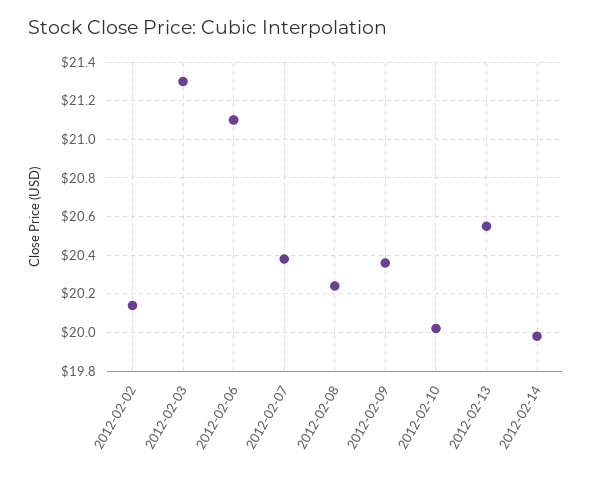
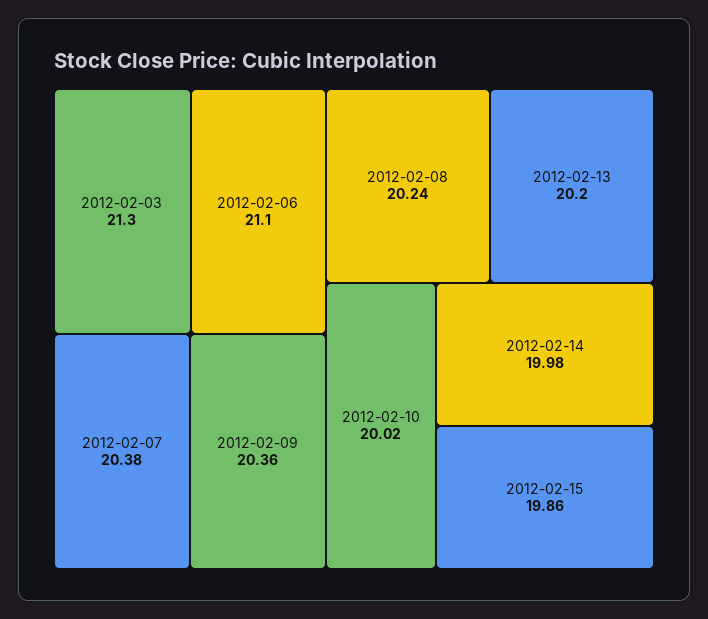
2012-02-02: 20.15 -> none
2012-02-13: 20.55 -> 20.2
2012-02-15: none -> 19.86

